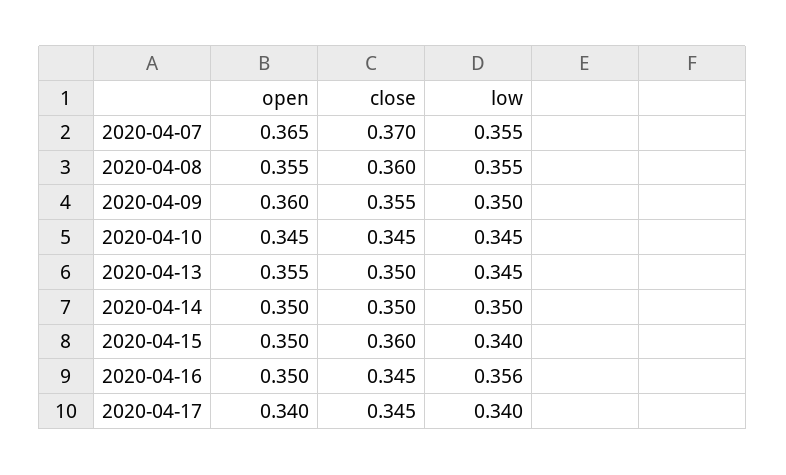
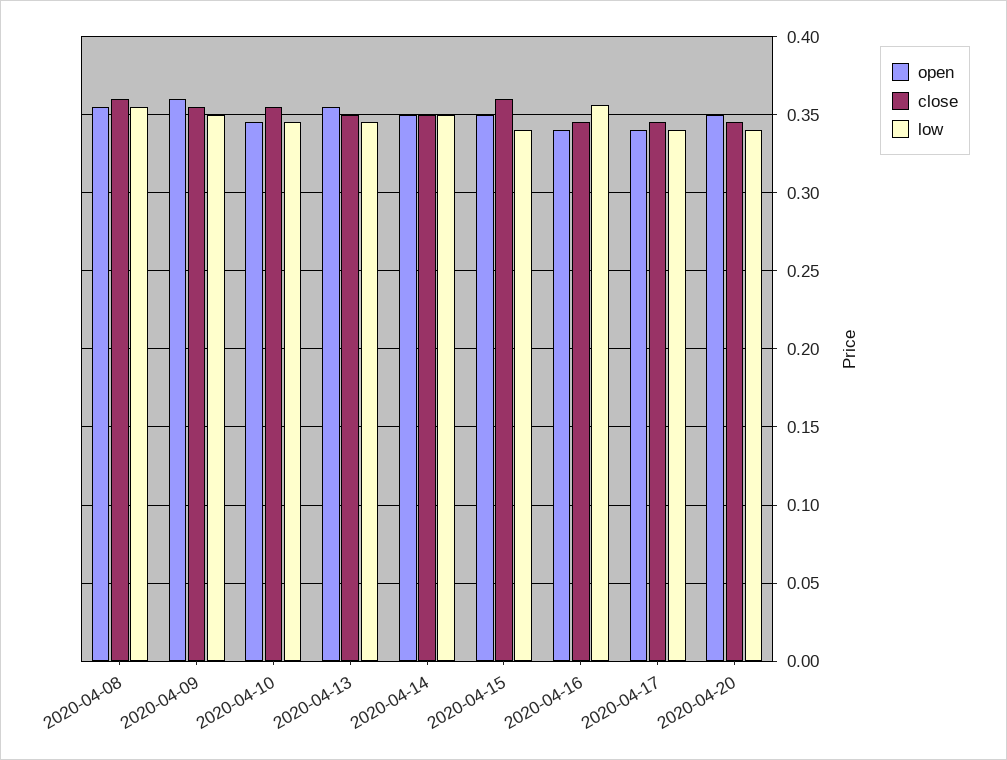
open, 2020-04-07: 0.365 -> none
close, 2020-04-07: 0.37 -> none
low, 2020-04-07: 0.355 -> none
close, 2020-04-10: 0.345 -> 0.355
open, 2020-04-16: 0.35 -> 0.34
open, 2020-04-20: none -> 0.35
close, 2020-04-20: none -> 0.345
low, 2020-04-20: none -> 0.34

